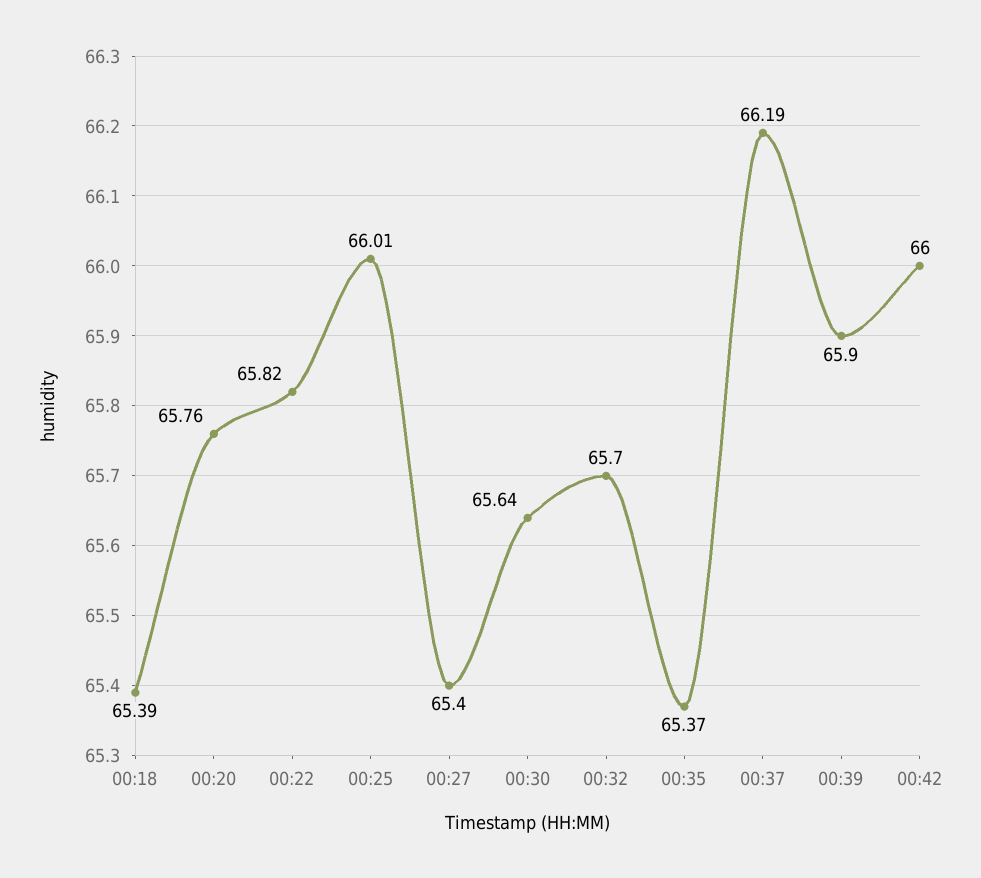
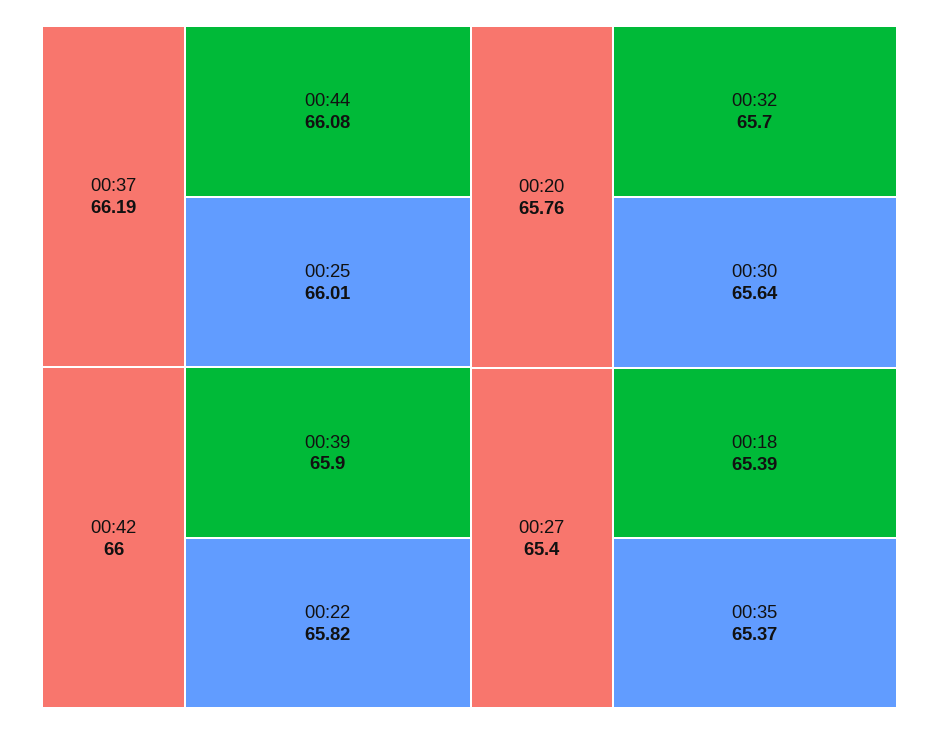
00:44: none -> 66.08

